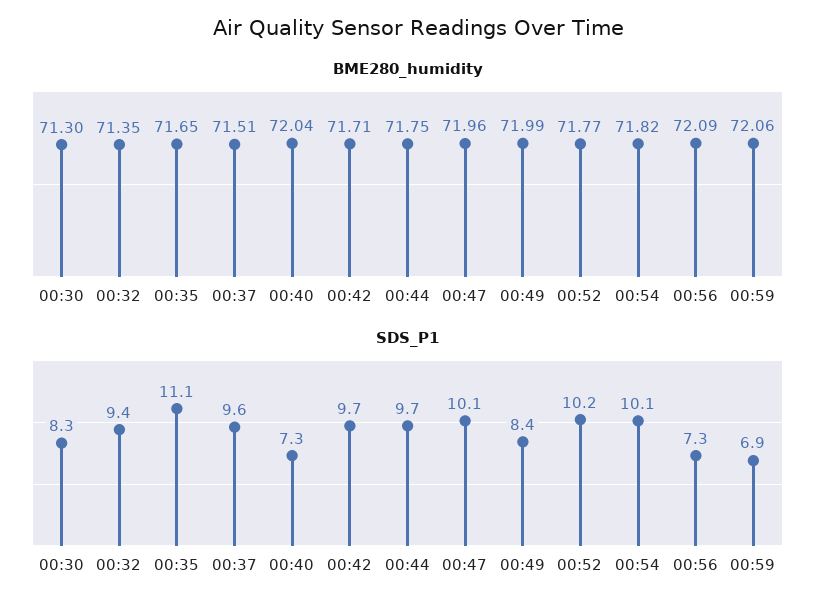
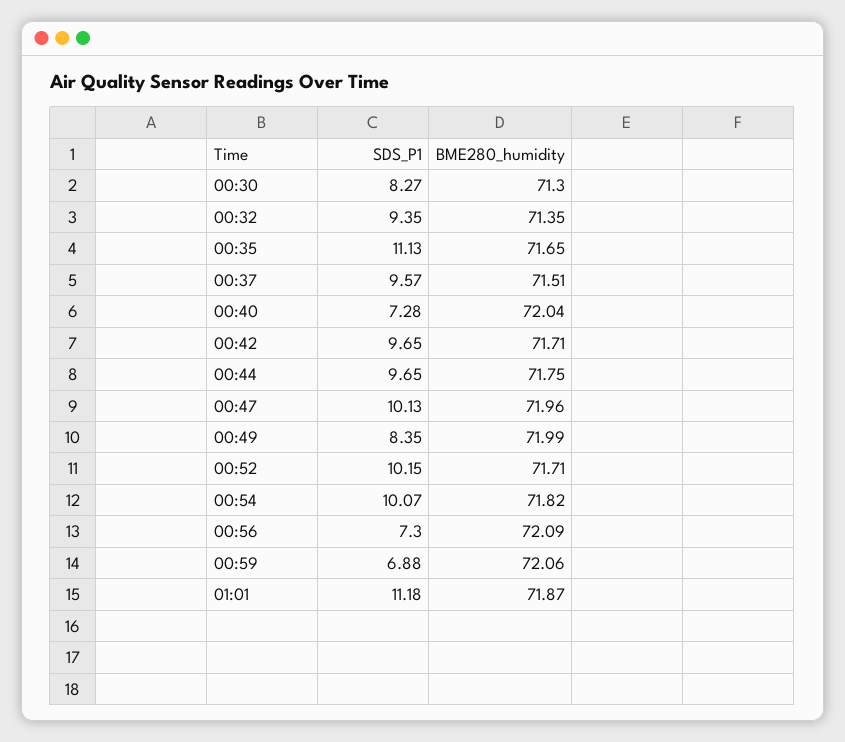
BME280_humidity, 00:52: 71.77 -> 71.71
SDS_P1, 01:01: none -> 11.18
BME280_humidity, 01:01: none -> 71.87

